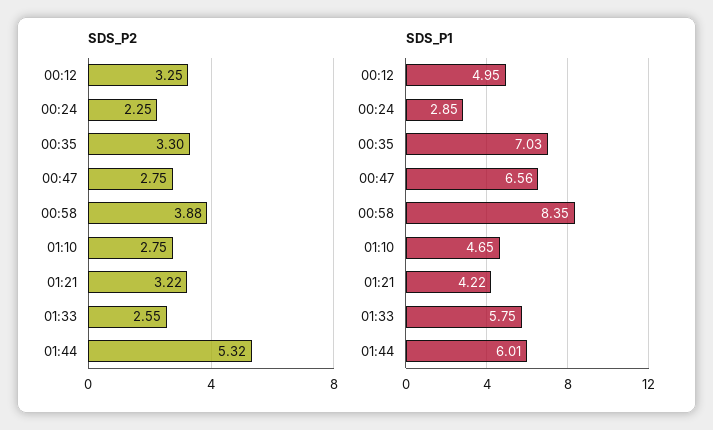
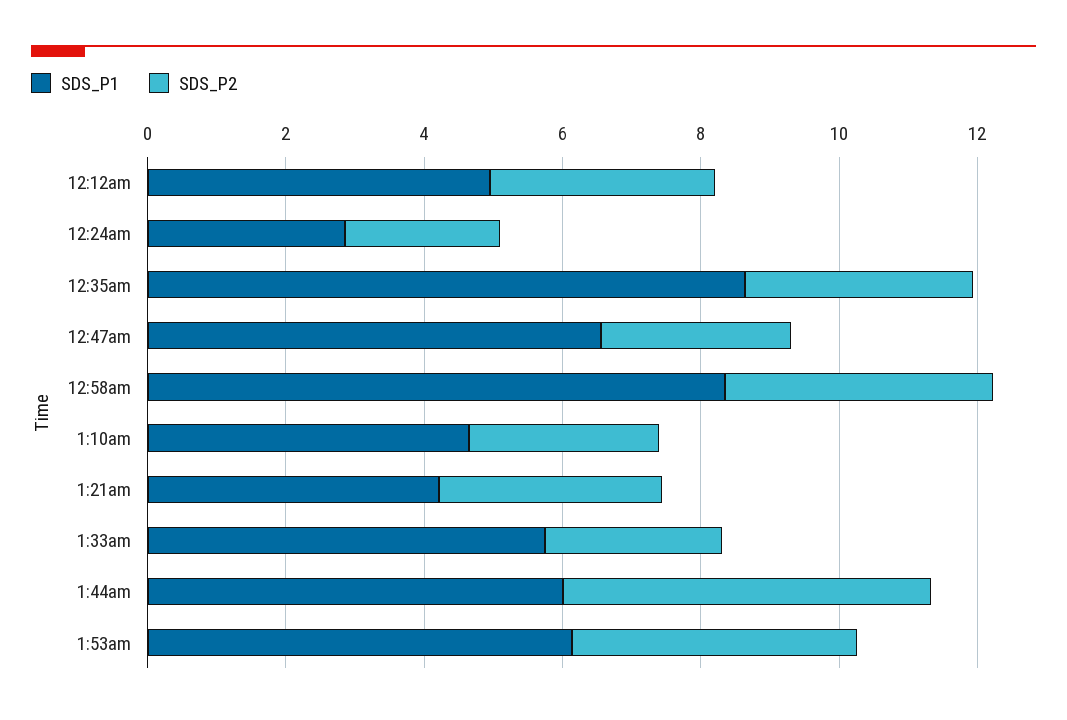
SDS_P1, 00:35: 7.03 -> 8.5
SDS_P1, 1:53am: none -> 6
SDS_P2, 1:53am: none -> 4

